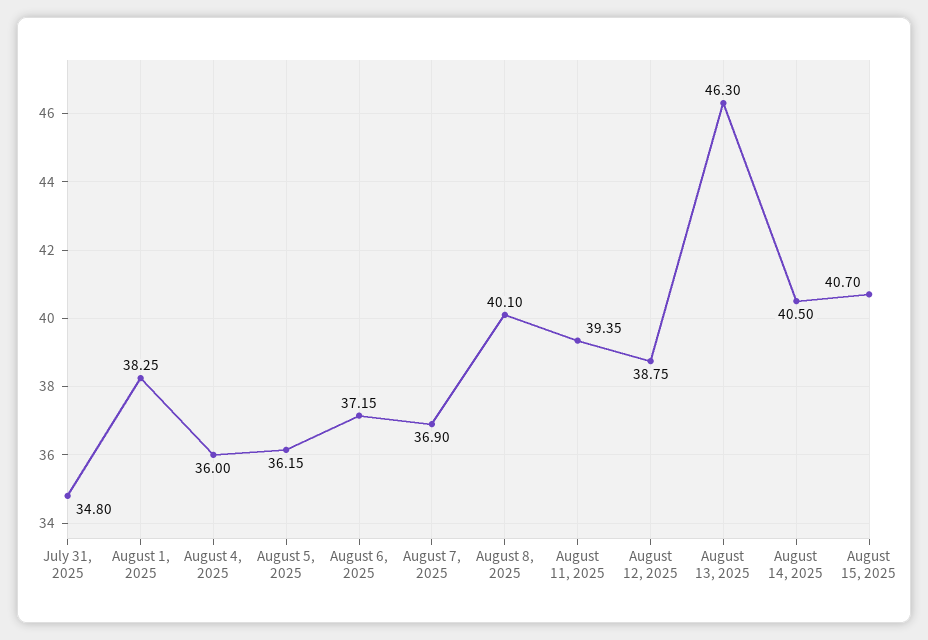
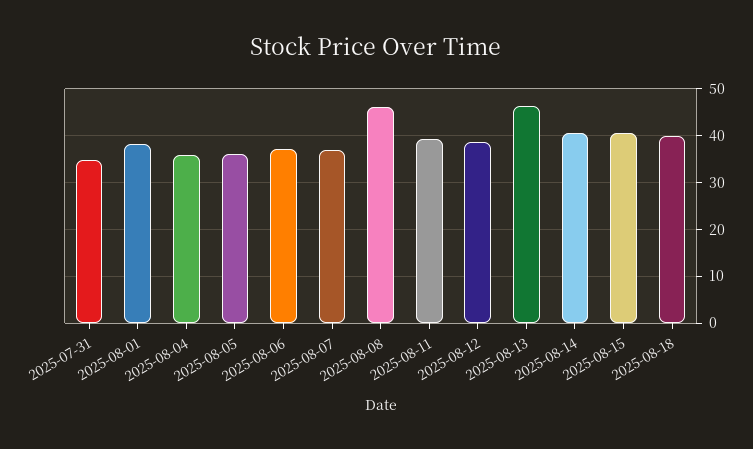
August 8, 2025: 40.1 -> 46
2025-08-18: none -> 40

